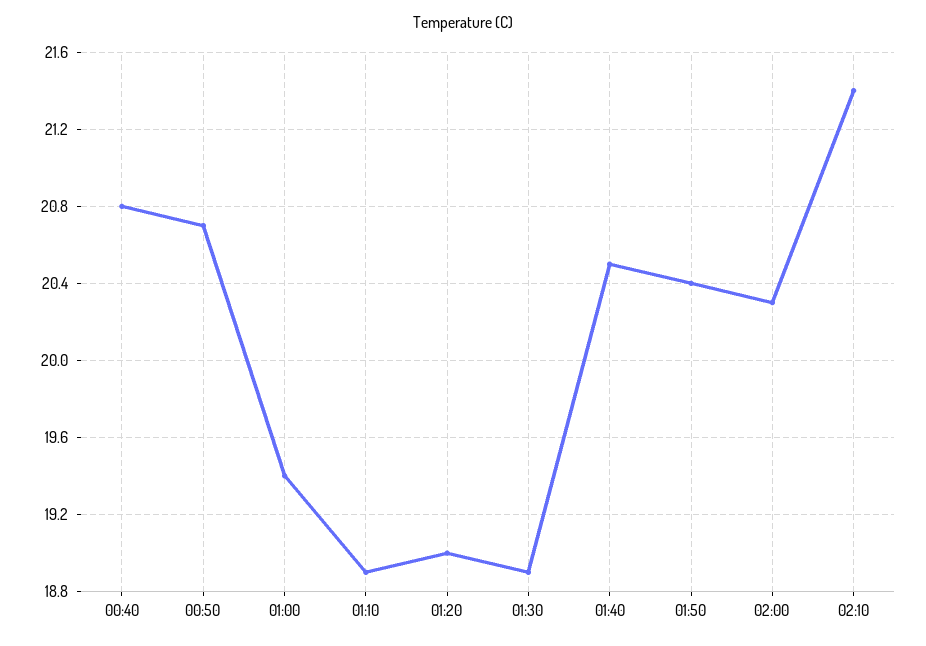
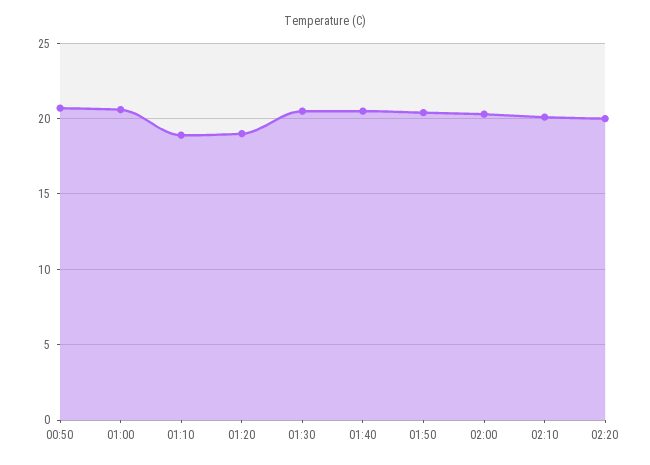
00:40: 20.8 -> none
01:00: 19.4 -> 20.5
01:30: 18.9 -> 20.5
02:10: 21.4 -> 20
02:20: none -> 20

